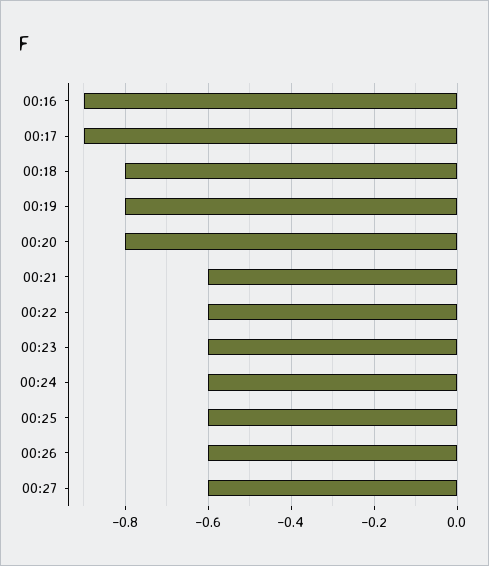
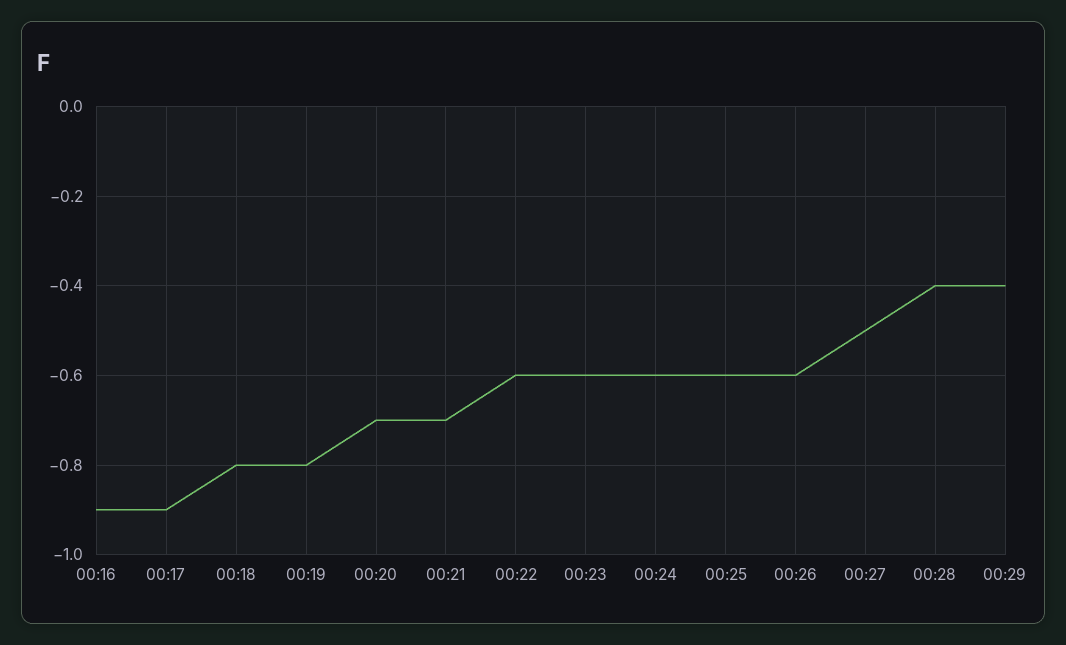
00:20: -0.8 -> -0.7
00:21: -0.6 -> -0.7
00:27: -0.6 -> -0.5
00:28: none -> -0.4
00:29: none -> -0.4

